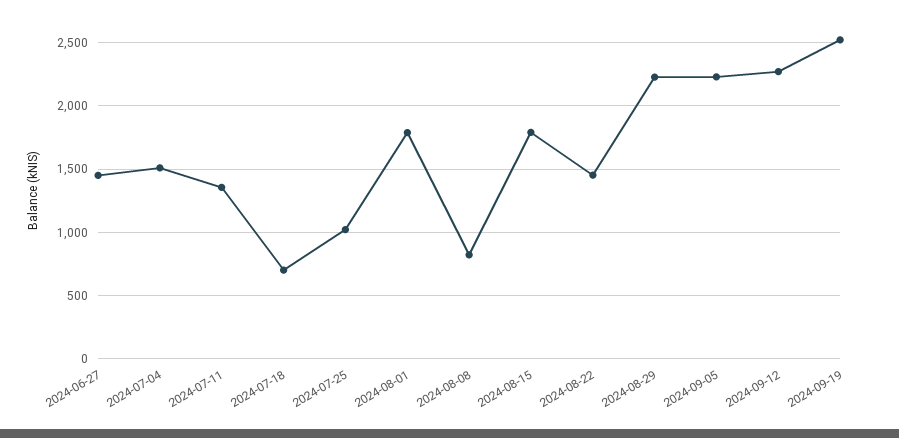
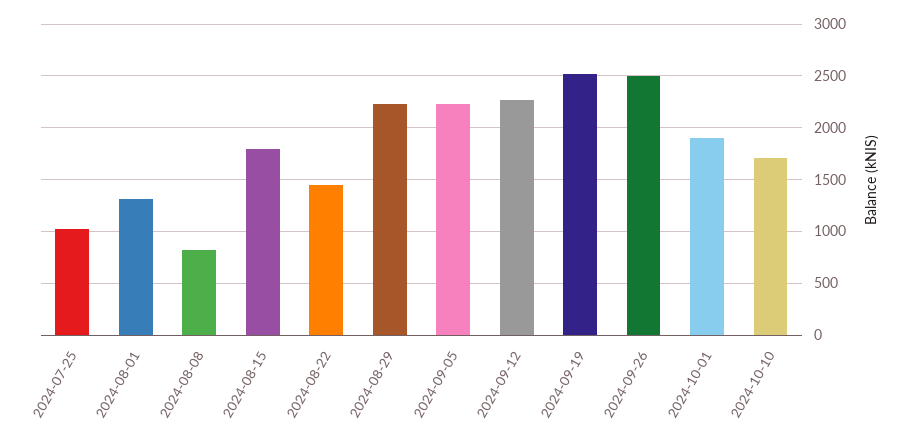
2024-06-27: 1450 -> none
2024-07-04: 1500 -> none
2024-07-11: 1350 -> none
2024-07-18: 700 -> none
2024-08-01: 1800 -> 1300
2024-09-26: none -> 2500
2024-10-01: none -> 1900
2024-10-10: none -> 1700

